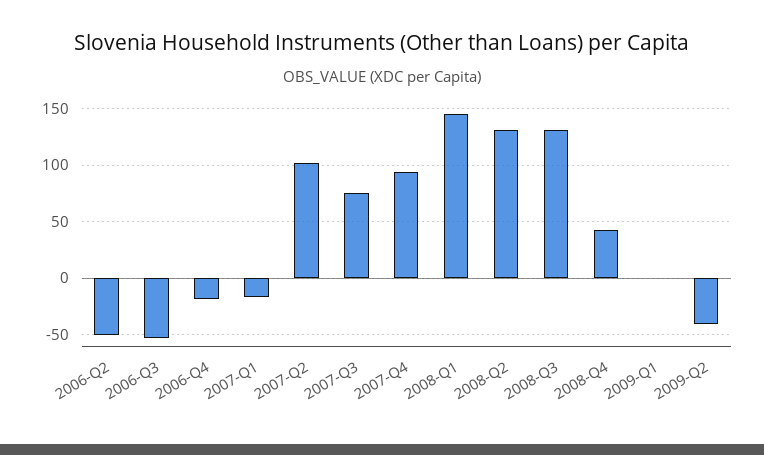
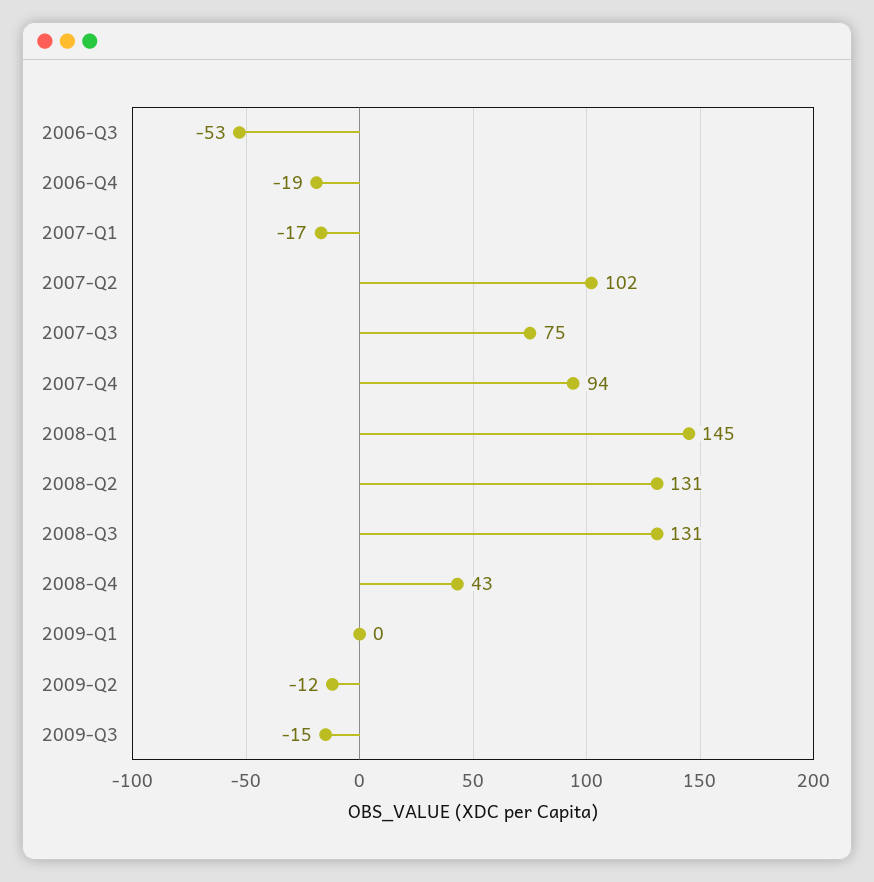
2006-Q2: -50 -> none
2009-Q2: -40 -> -12
2009-Q3: none -> -15

